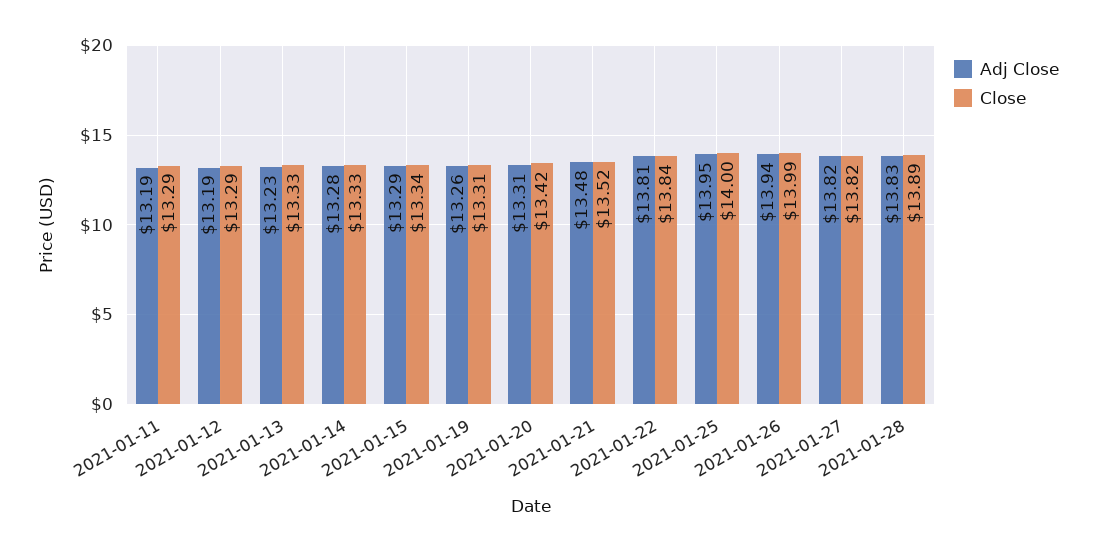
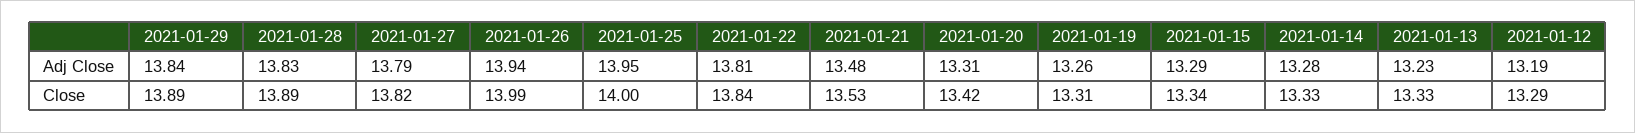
Adj Close, 2021-01-11: 13.19 -> none
Close, 2021-01-11: 13.29 -> none
Close, 2021-01-21: 13.52 -> 13.53
Adj Close, 2021-01-27: 13.82 -> 13.79
Adj Close, 2021-01-29: none -> 13.84
Close, 2021-01-29: none -> 13.89

